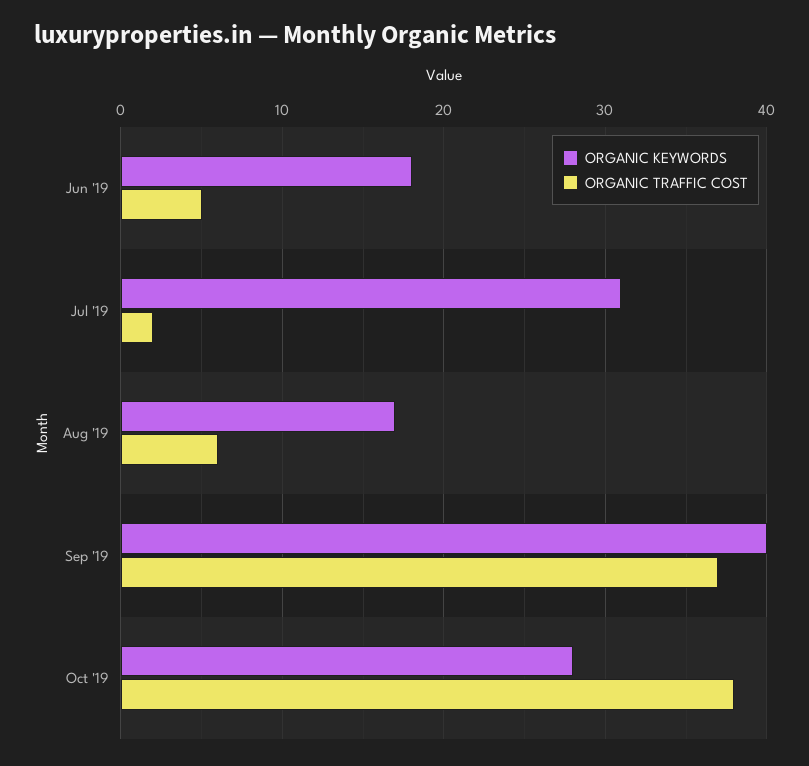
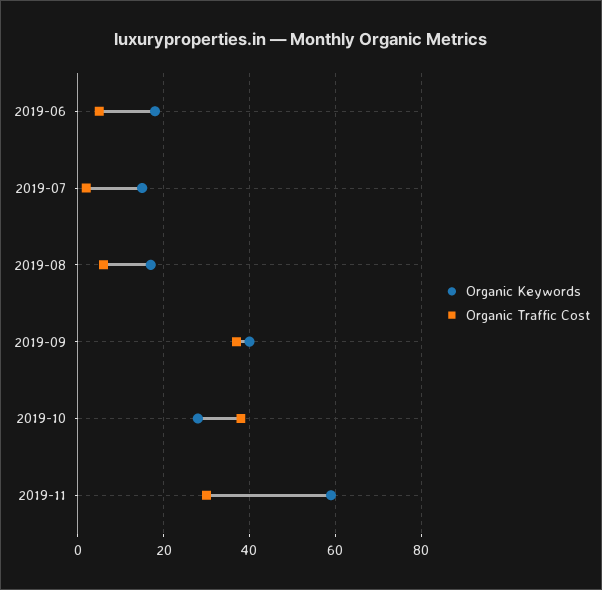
ORGANIC KEYWORDS, Jul '19: 31 -> 15
ORGANIC KEYWORDS, 2019-11: none -> 60
ORGANIC TRAFFIC COST, 2019-11: none -> 30

